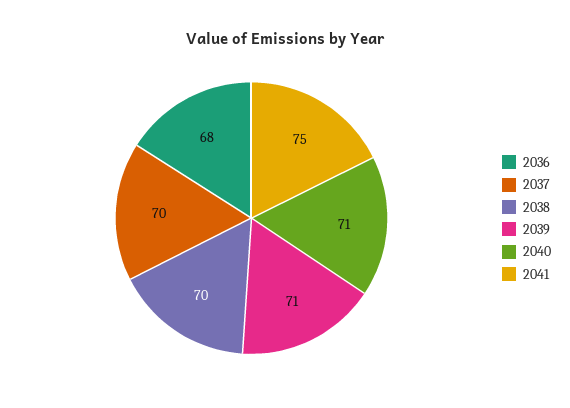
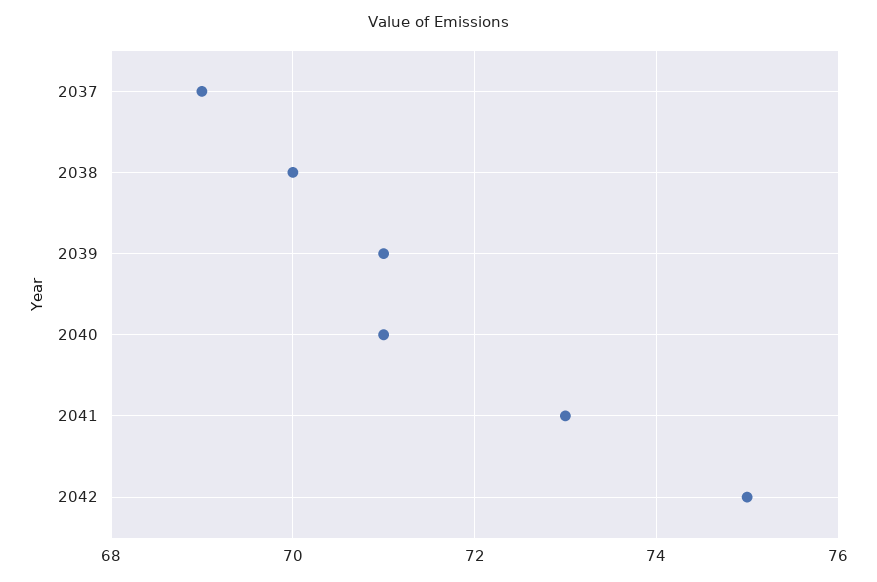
2036: 68 -> none
2037: 70 -> 69
2041: 75 -> 73
2042: none -> 75

